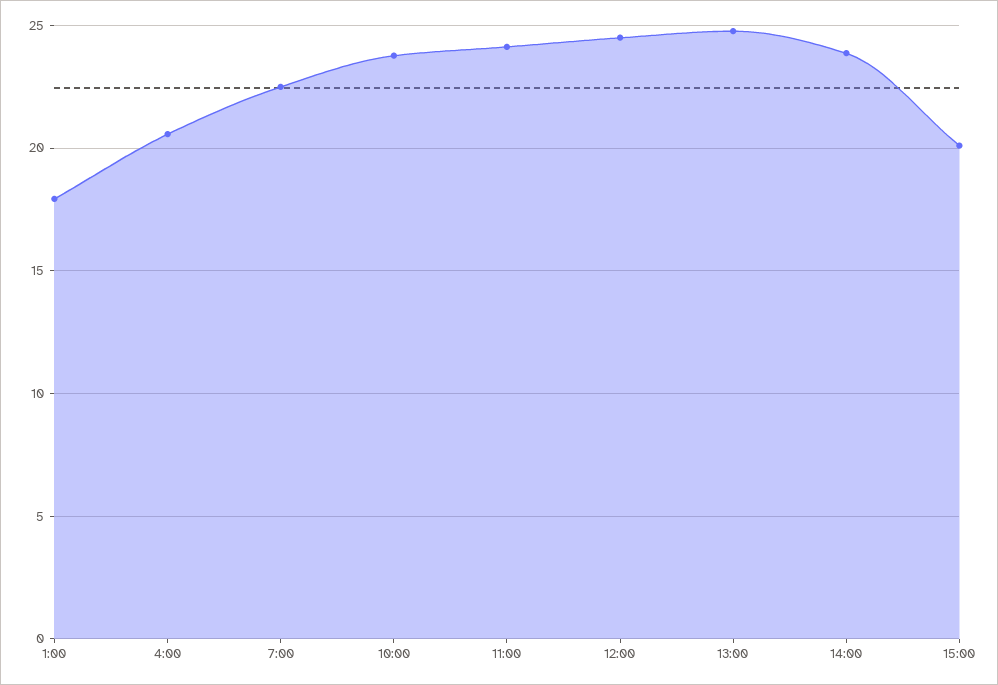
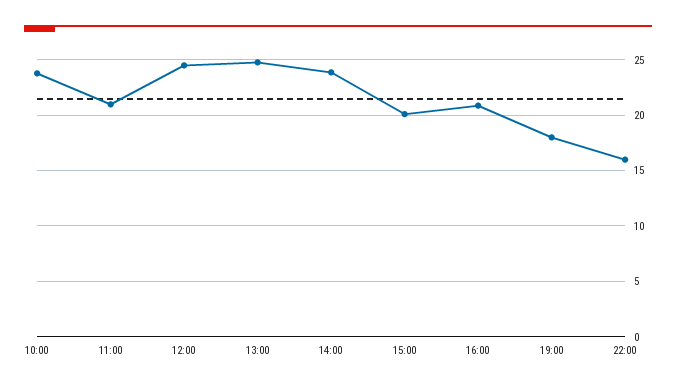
1:00: 18 -> none
4:00: 20.5 -> none
7:00: 22.5 -> none
11:00: 24 -> 21
16:00: none -> 21
19:00: none -> 18
22:00: none -> 16

